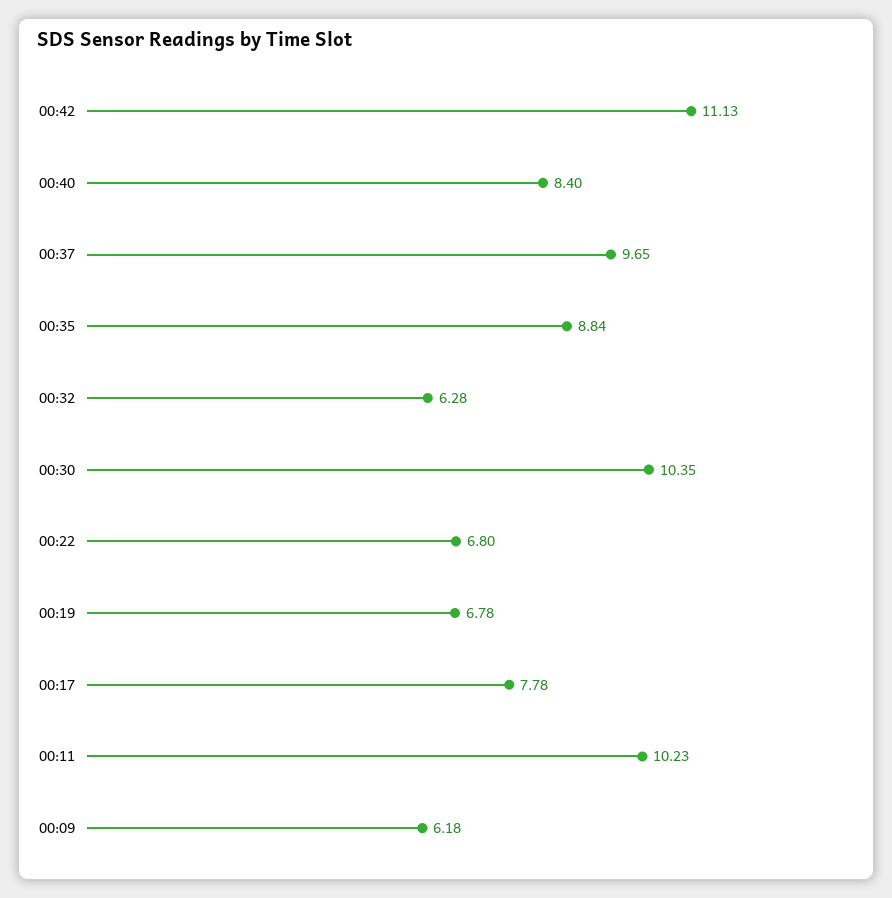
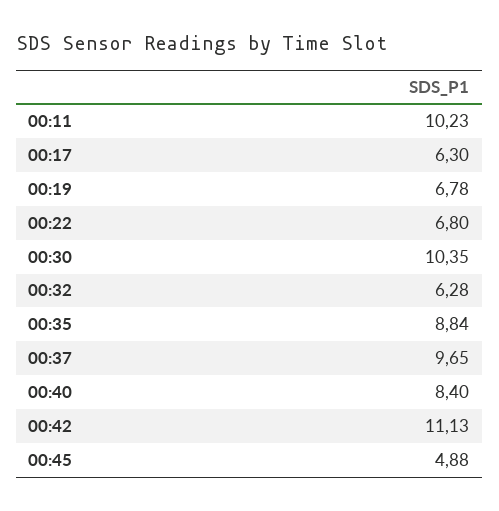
00:17: 7.78 -> 6.3
00:09: 6.18 -> none
00:45: none -> 4.88

